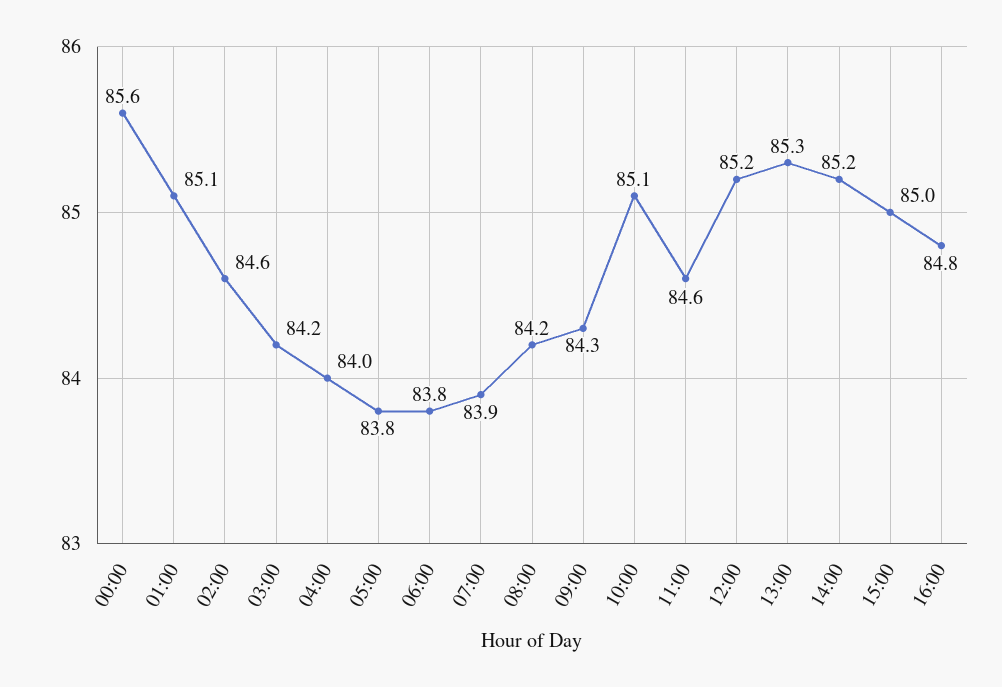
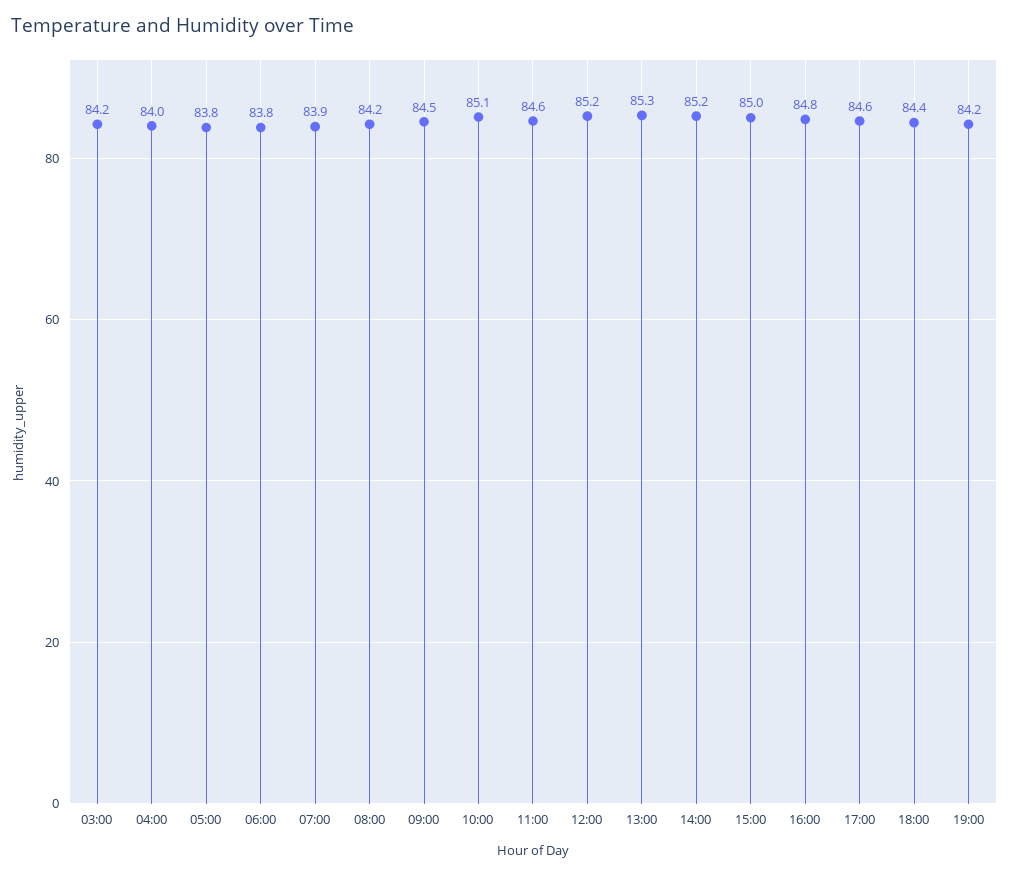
00:00: 85.6 -> none
01:00: 85.1 -> none
02:00: 84.6 -> none
09:00: 84.3 -> 84.5
17:00: none -> 84.6
18:00: none -> 84.4
19:00: none -> 84.2

